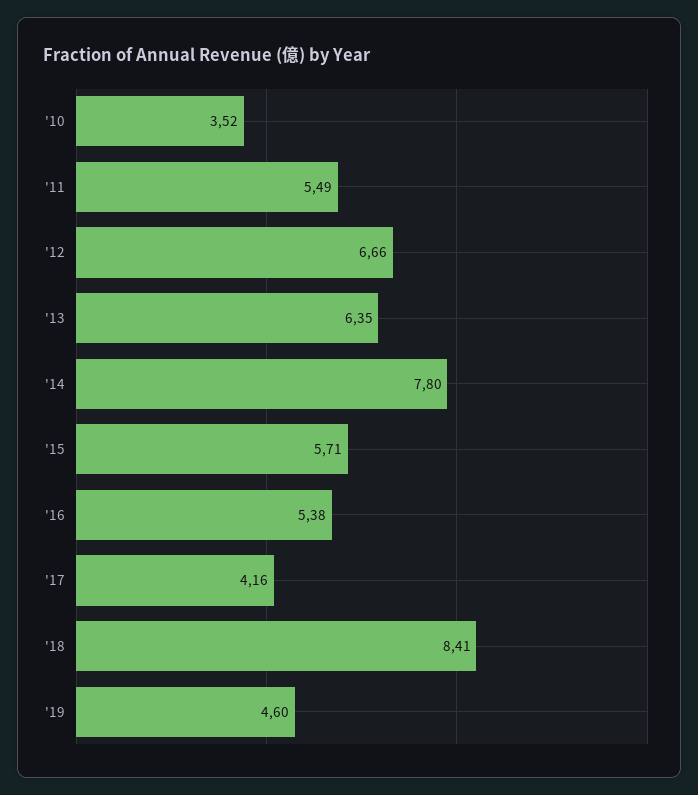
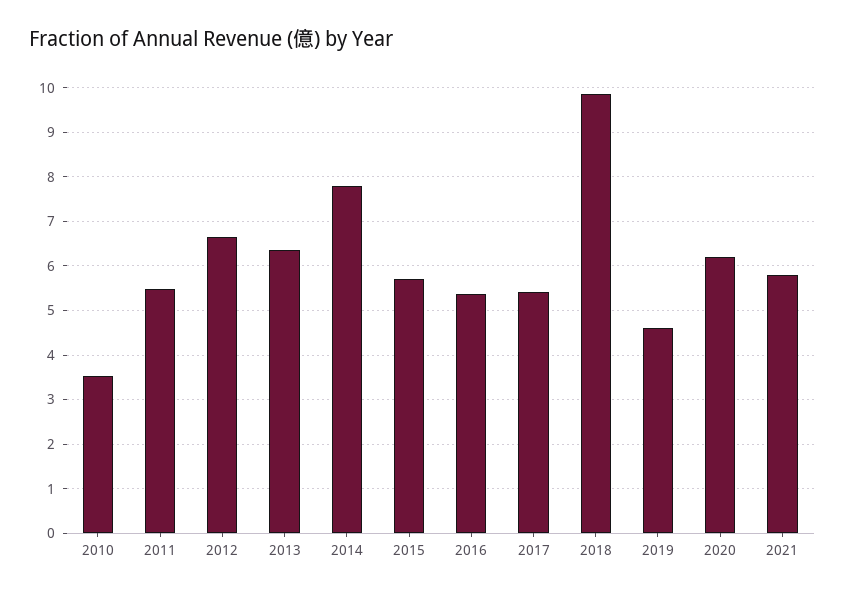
'17: 4.16 -> 5.4
'18: 8.41 -> 9.8
2020: none -> 6.2
2021: none -> 5.8

